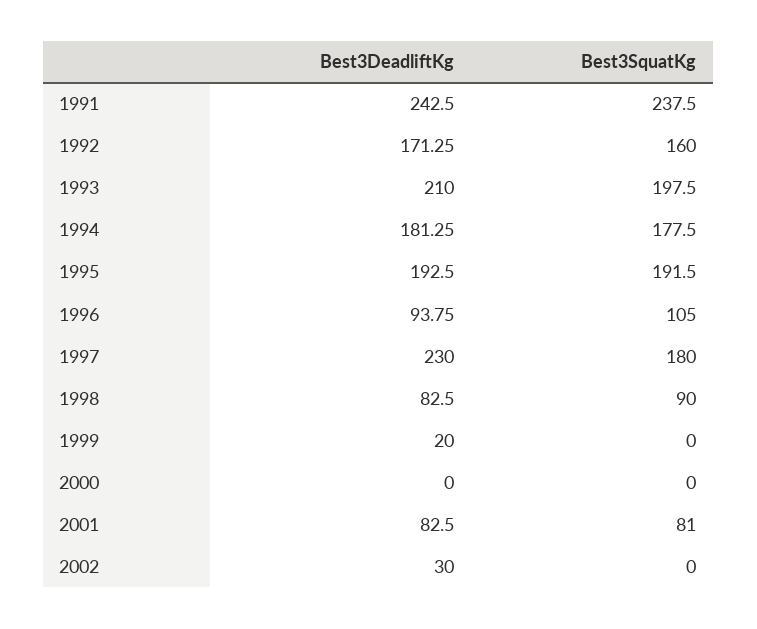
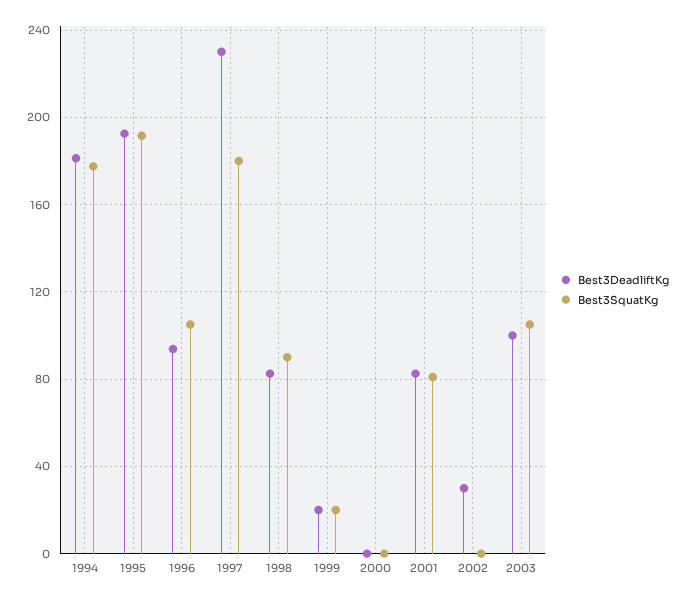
Best3DeadliftKg, 1991: 242.5 -> none
Best3SquatKg, 1991: 237.5 -> none
Best3DeadliftKg, 1992: 171.25 -> none
Best3SquatKg, 1992: 160 -> none
Best3DeadliftKg, 1993: 210 -> none
Best3SquatKg, 1993: 197.5 -> none
Best3SquatKg, 1999: 0 -> 20
Best3DeadliftKg, 2003: none -> 100
Best3SquatKg, 2003: none -> 105

